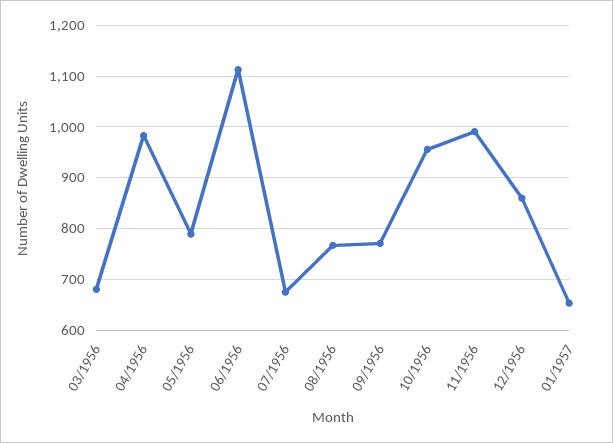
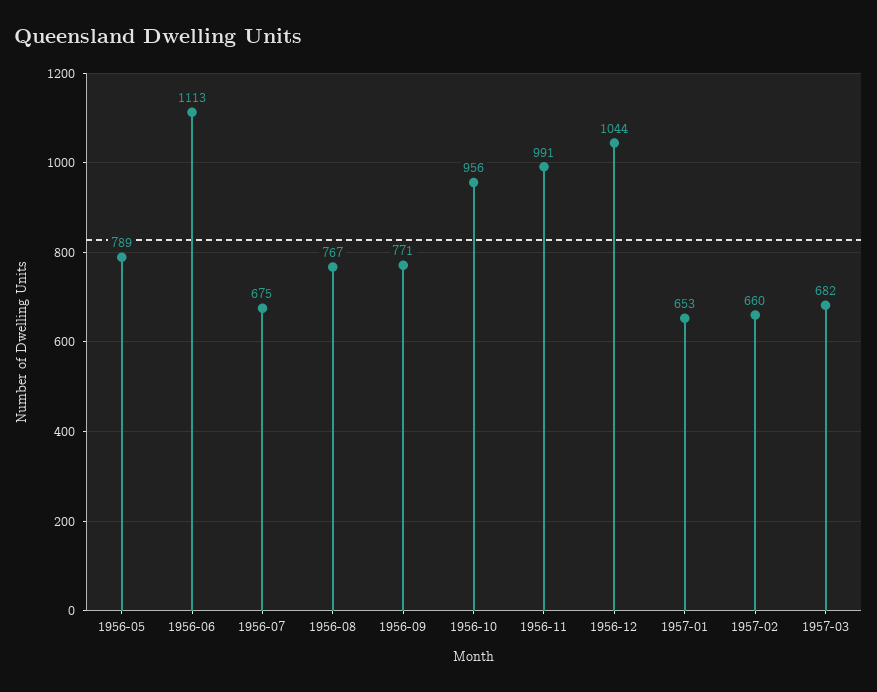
03/1956: 680 -> none
04/1956: 980 -> none
12/1956: 860 -> 1044
1957-02: none -> 660
1957-03: none -> 682

